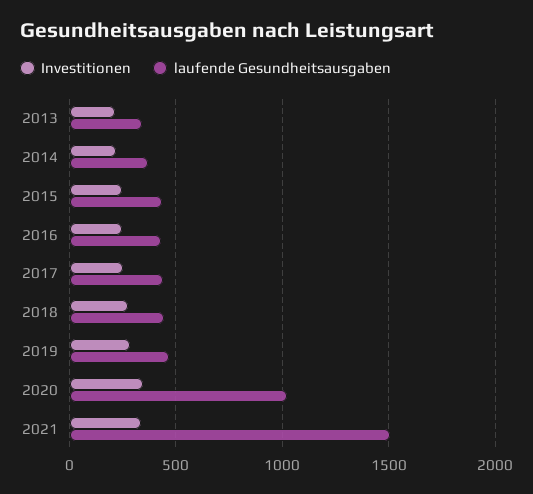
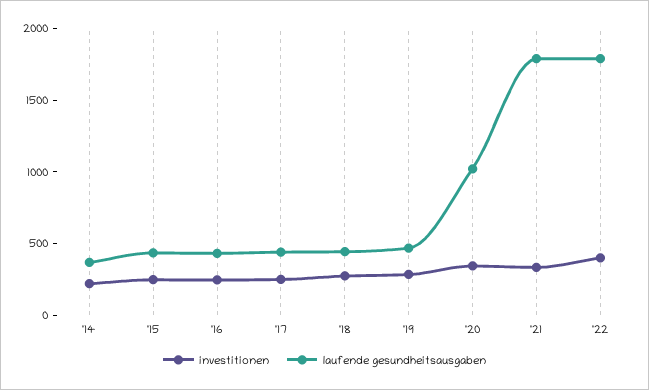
Investitionen, 2013: 200 -> none
laufende Gesundheitsausgaben, 2013: 350 -> none
laufende Gesundheitsausgaben, 2021: 1500 -> 1800
Investitionen, '22: none -> 400
laufende Gesundheitsausgaben, '22: none -> 1800

